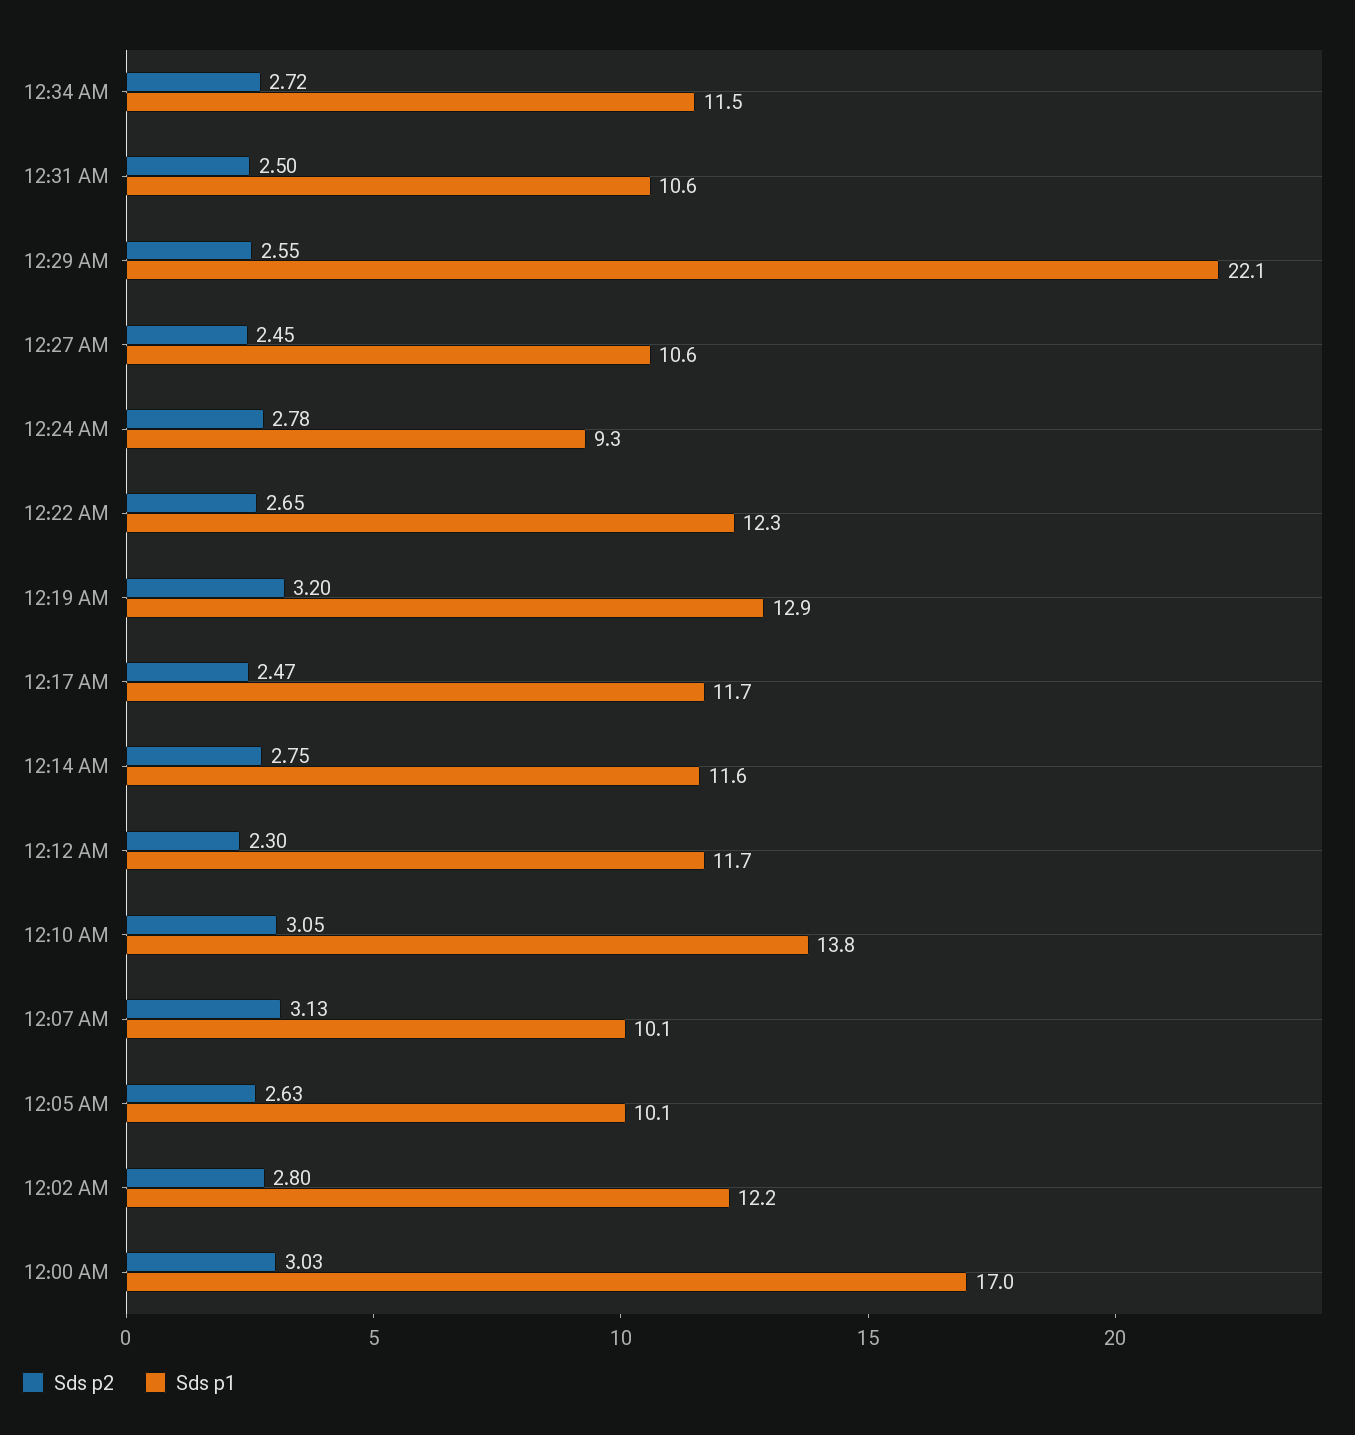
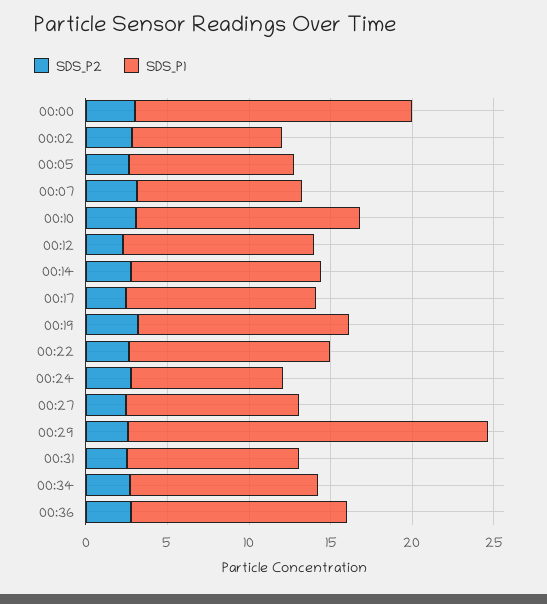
Sds p1, 12:02 AM: 12.2 -> 9
Sds p2, 00:36: none -> 3
Sds p1, 00:36: none -> 13

